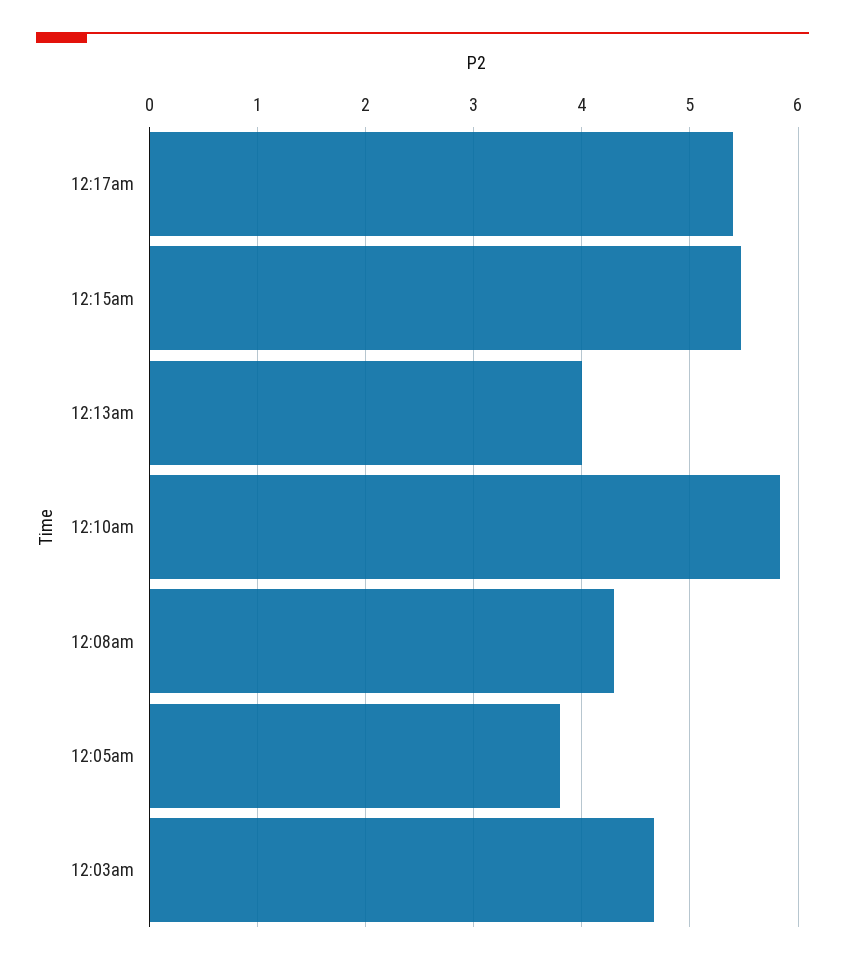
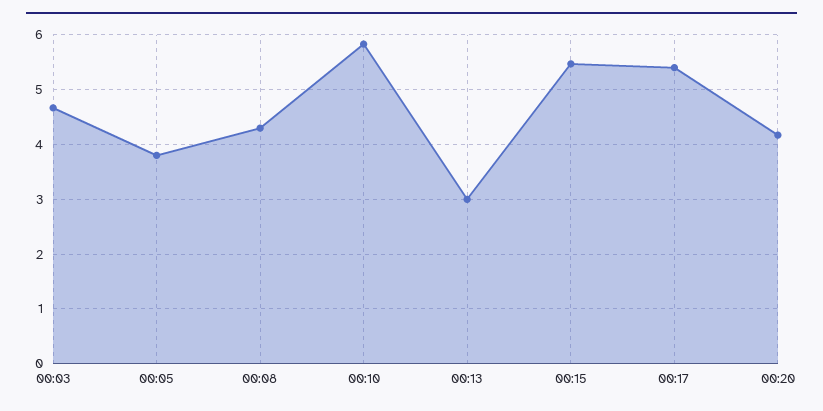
12:13am: 4 -> 3
00:20: none -> 4.2

